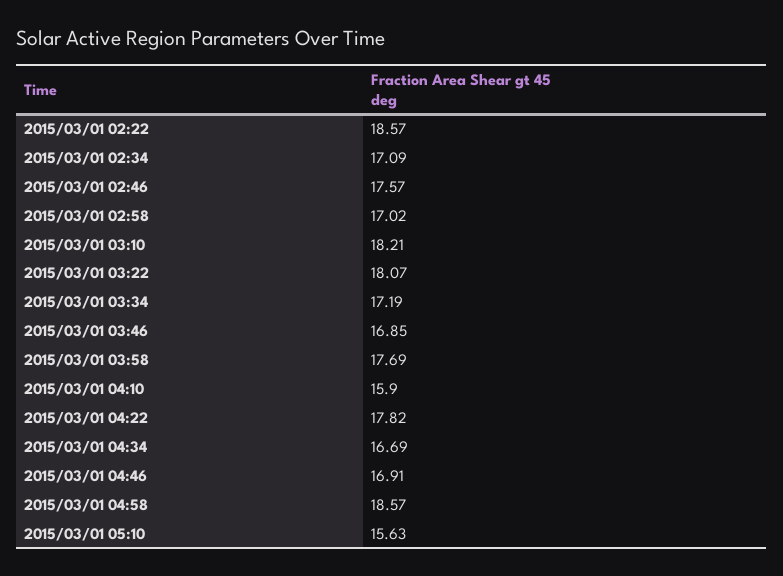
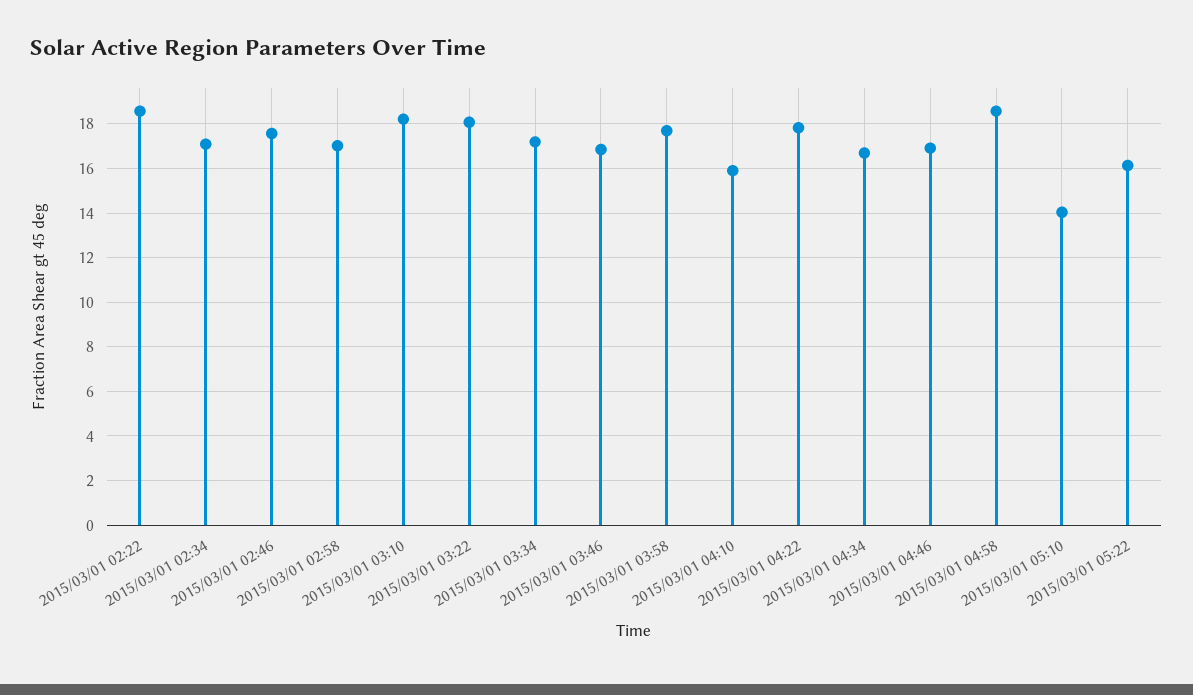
2015/03/01 05:10: 15.63 -> 14
2015/03/01 05:22: none -> 16

